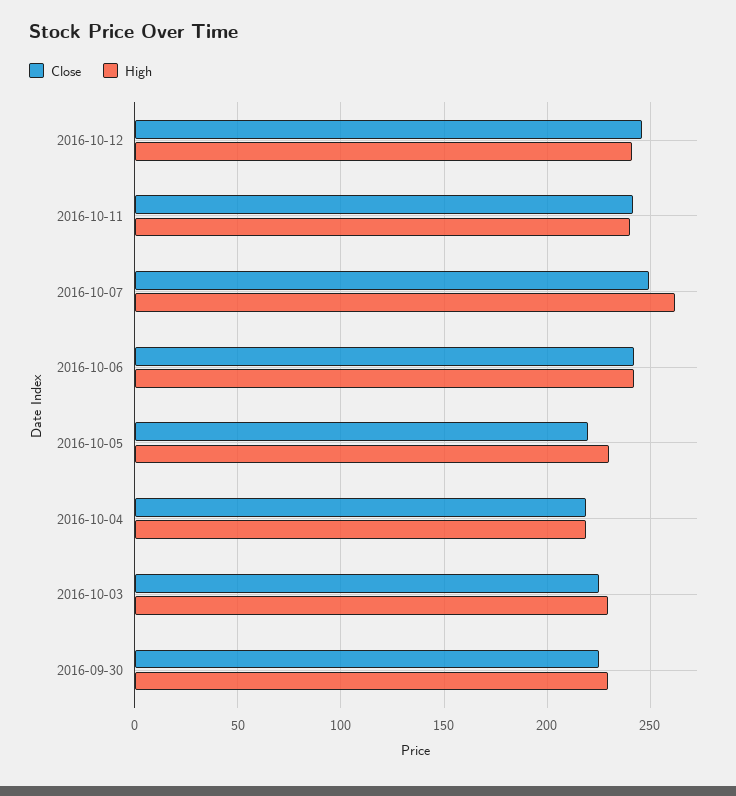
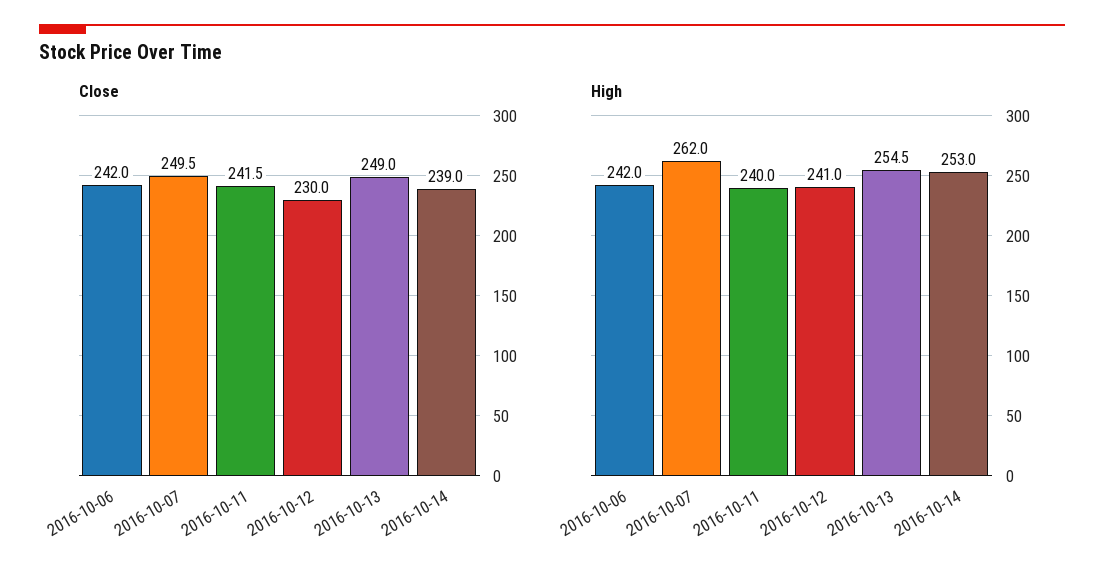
Close, 2016-10-12: 245 -> 230
Close, 2016-10-05: 220 -> none
High, 2016-10-05: 230 -> none
Close, 2016-10-04: 220 -> none
High, 2016-10-04: 220 -> none
Close, 2016-10-03: 225 -> none
High, 2016-10-03: 230 -> none
Close, 2016-09-30: 225 -> none
High, 2016-09-30: 230 -> none
Close, 2016-10-13: none -> 249
Close, 2016-10-14: none -> 239
High, 2016-10-13: none -> 254.5
High, 2016-10-14: none -> 253

